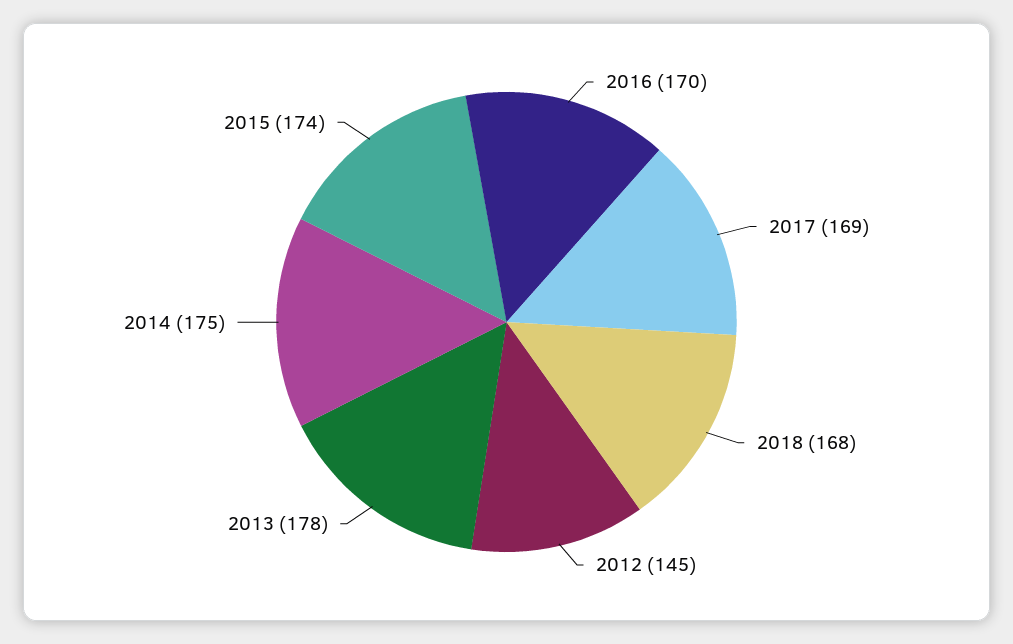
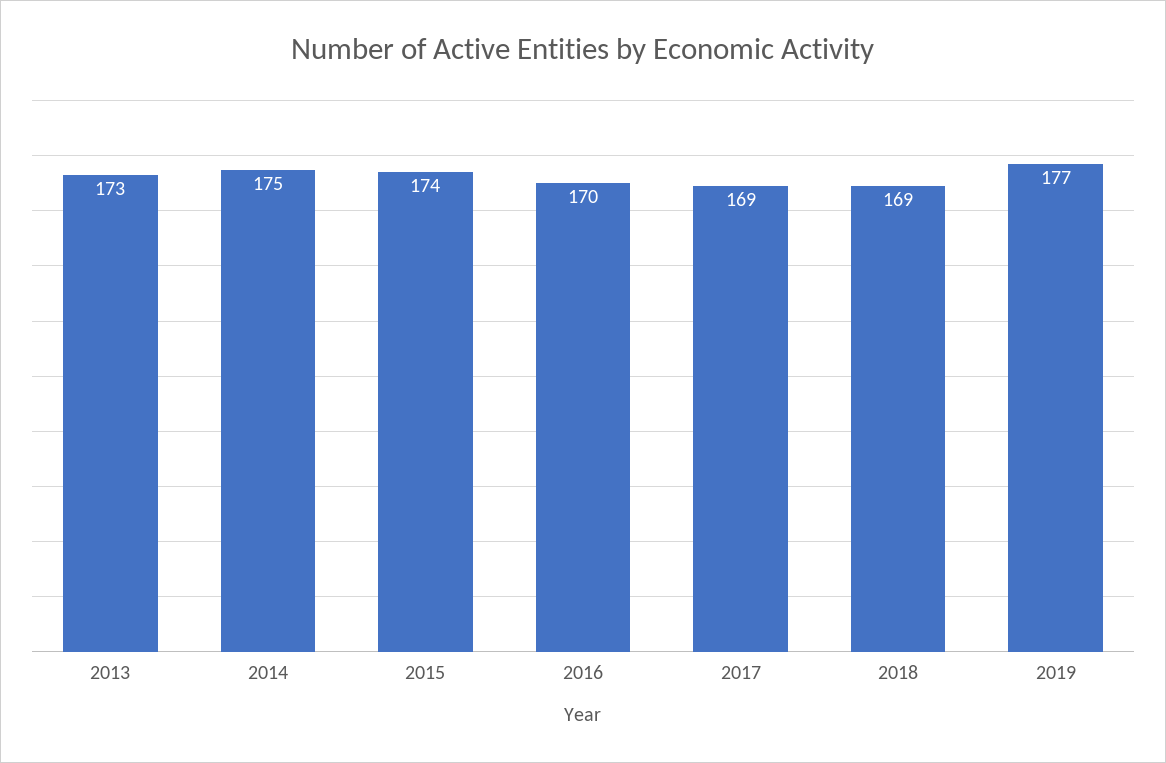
2018: 168 -> 169
2012: 145 -> none
2013: 178 -> 173
2019: none -> 177

